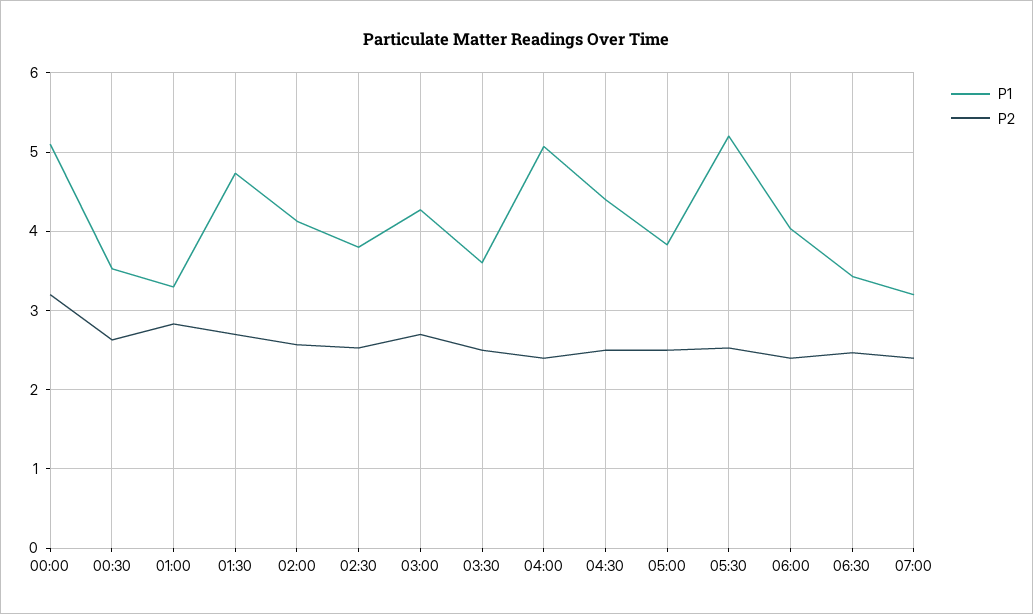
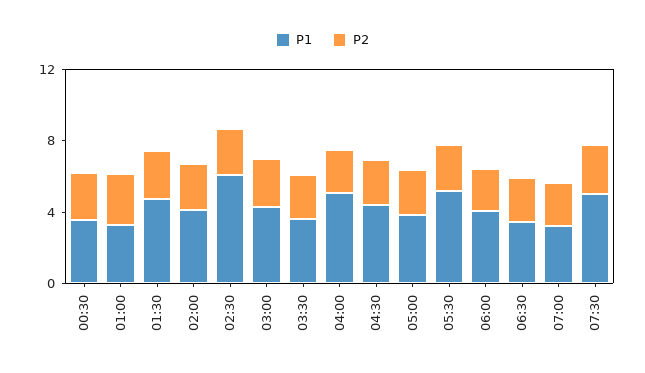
P1, 00:00: 5.1 -> none
P2, 00:00: 3.2 -> none
P1, 02:30: 3.8 -> 6
P1, 07:30: none -> 5
P2, 07:30: none -> 3

